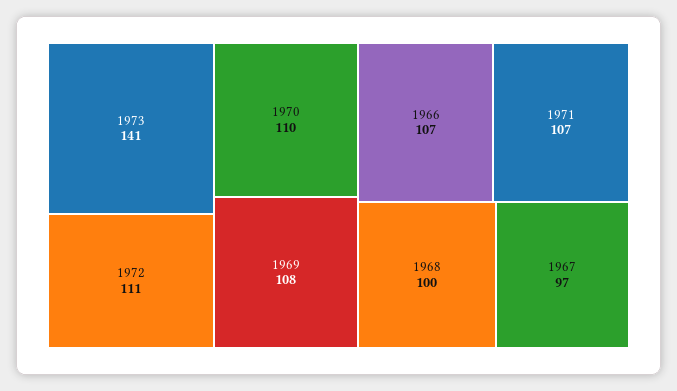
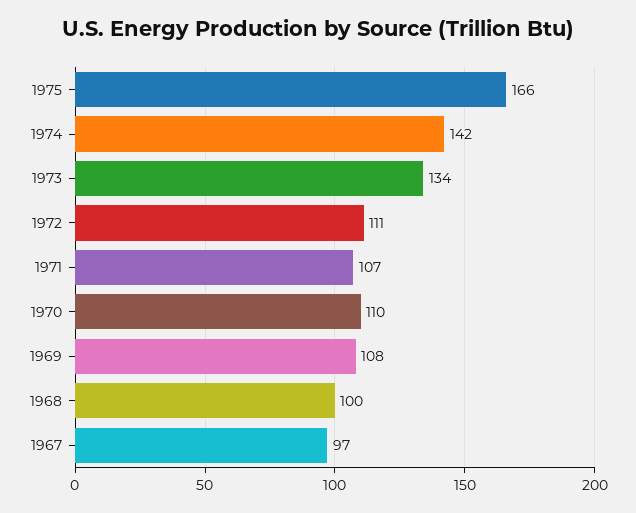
1973: 141 -> 134
1966: 107 -> none
1975: none -> 166
1974: none -> 142

